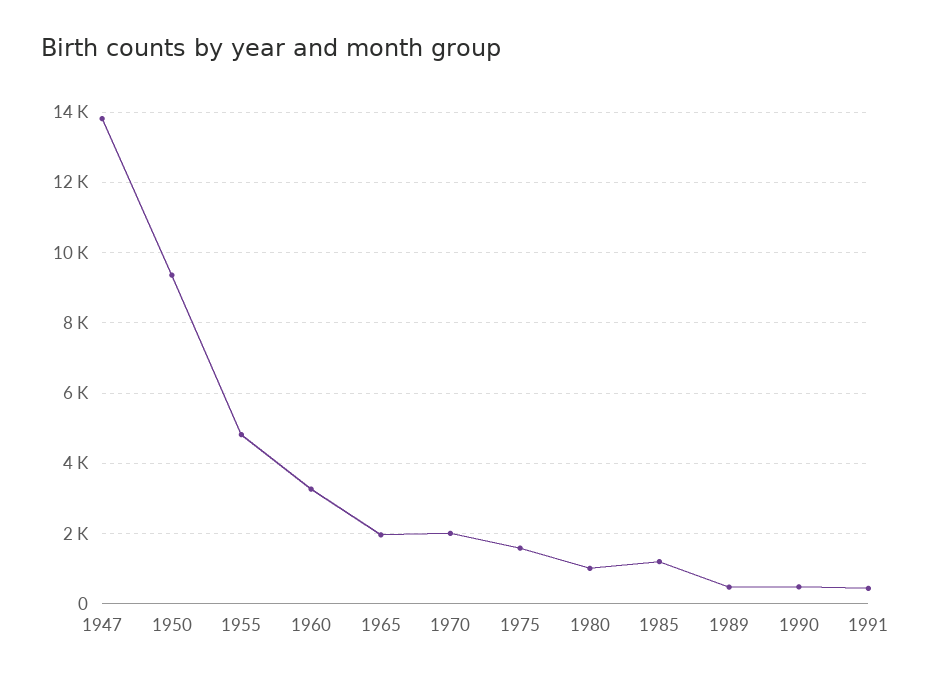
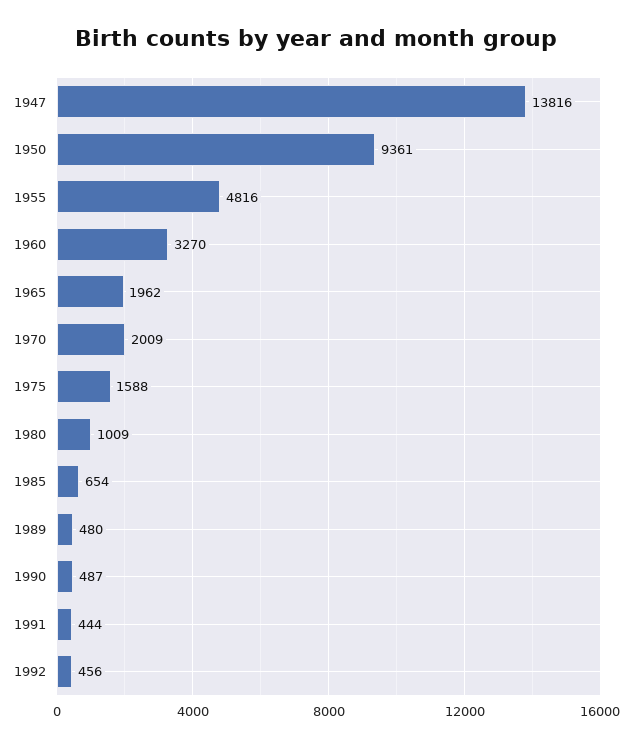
1985: 1200 -> 654
1992: none -> 456

